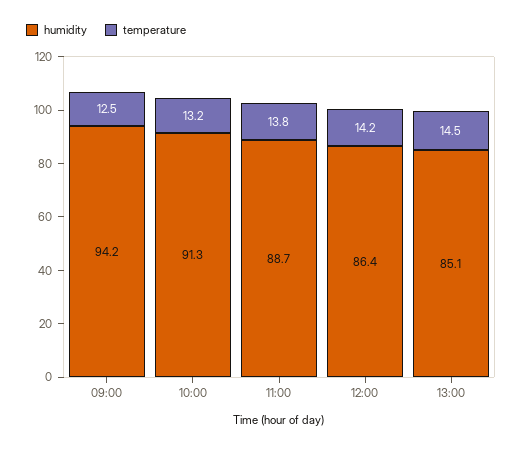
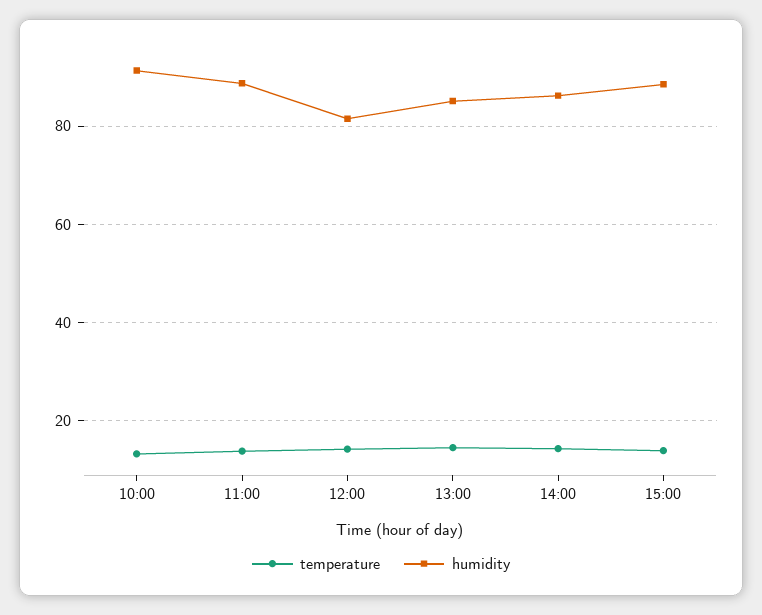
humidity, 09:00: 94.2 -> none
temperature, 09:00: 12.5 -> none
humidity, 12:00: 86.4 -> 82
temperature, 14:00: none -> 14
humidity, 14:00: none -> 86
temperature, 15:00: none -> 14
humidity, 15:00: none -> 88

